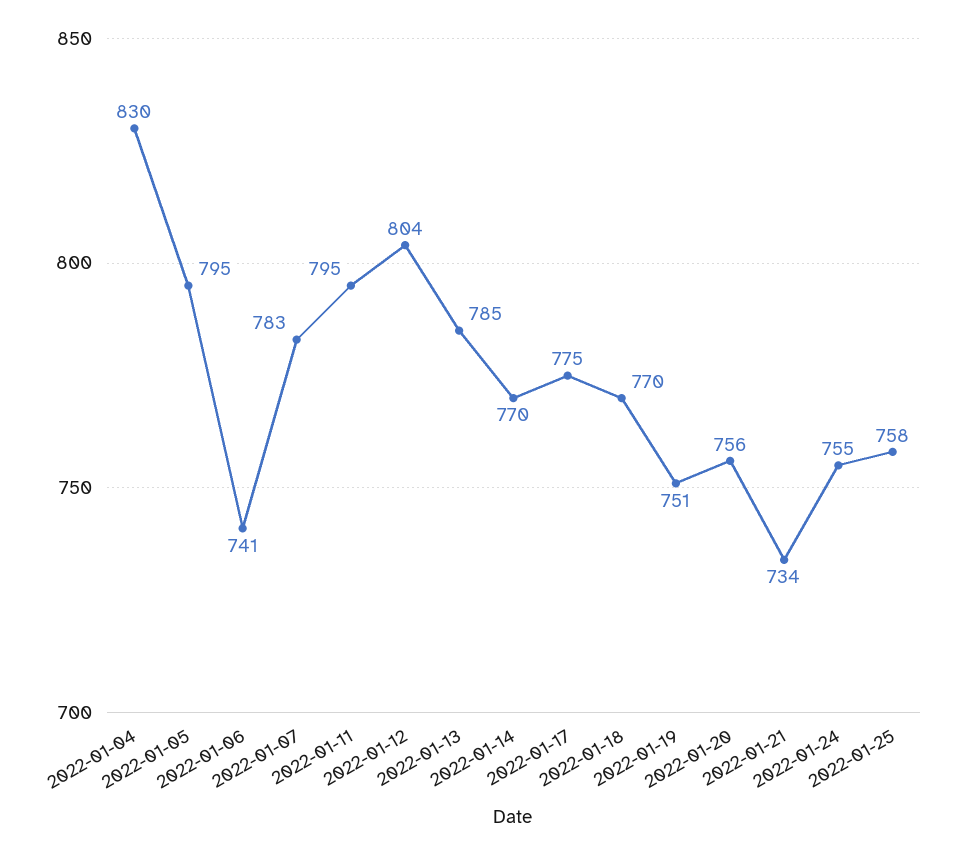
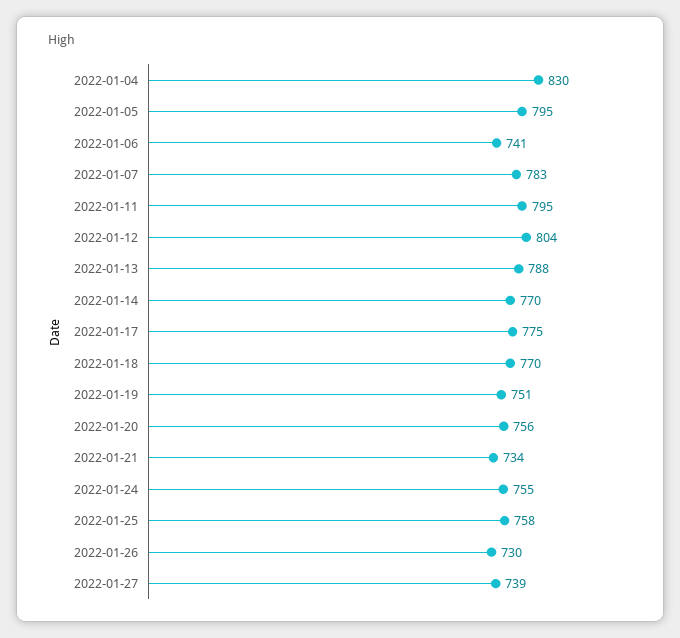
2022-01-13: 785 -> 788
2022-01-26: none -> 730
2022-01-27: none -> 739

